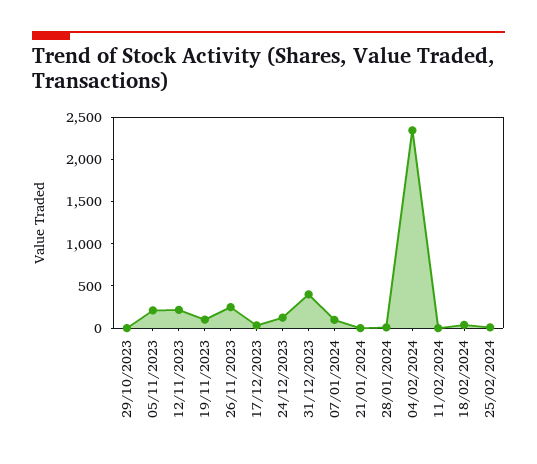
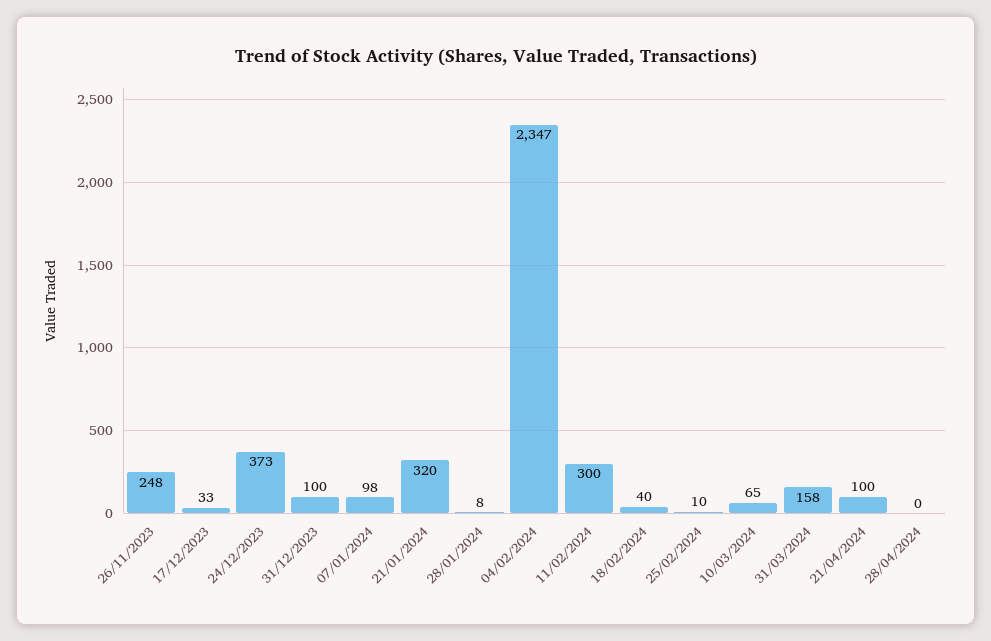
29/10/2023: 0 -> none
05/11/2023: 200 -> none
12/11/2023: 200 -> none
19/11/2023: 100 -> none
24/12/2023: 100 -> 373
31/12/2023: 400 -> 100
21/01/2024: 0 -> 320
11/02/2024: 0 -> 300
10/03/2024: none -> 65
31/03/2024: none -> 158
21/04/2024: none -> 100
28/04/2024: none -> 0

